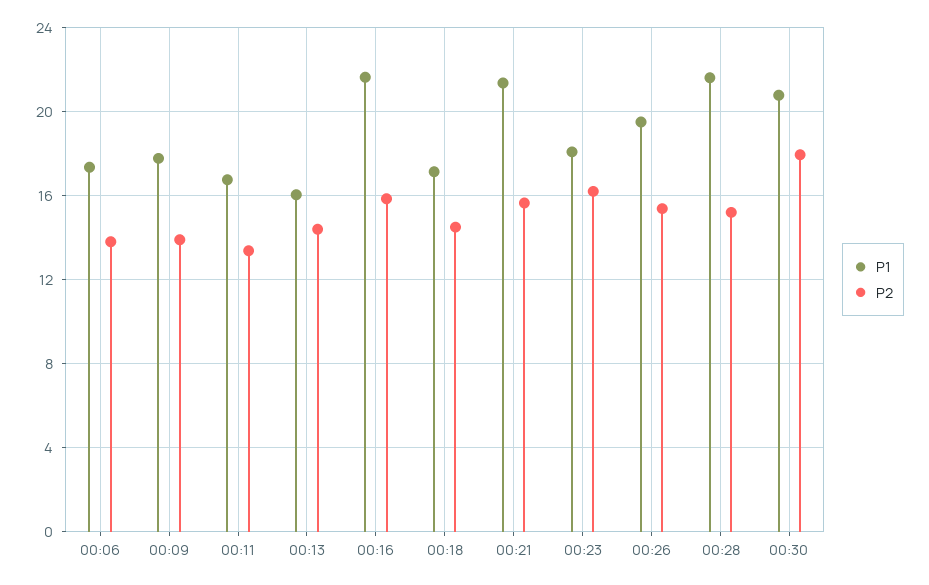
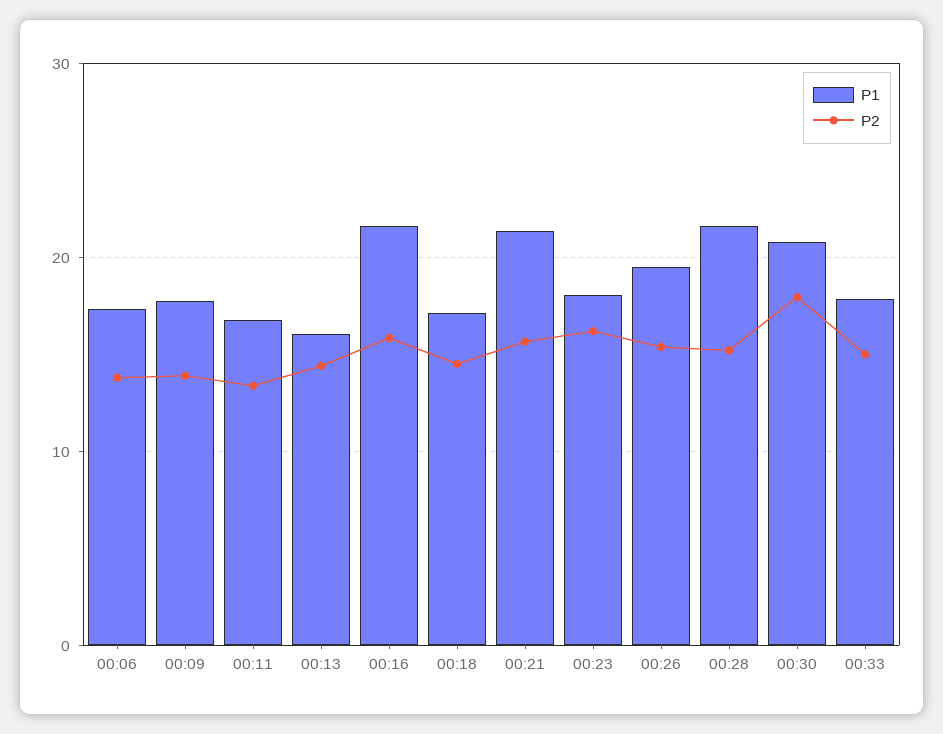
P1, 00:33: none -> 18
P2, 00:33: none -> 15

